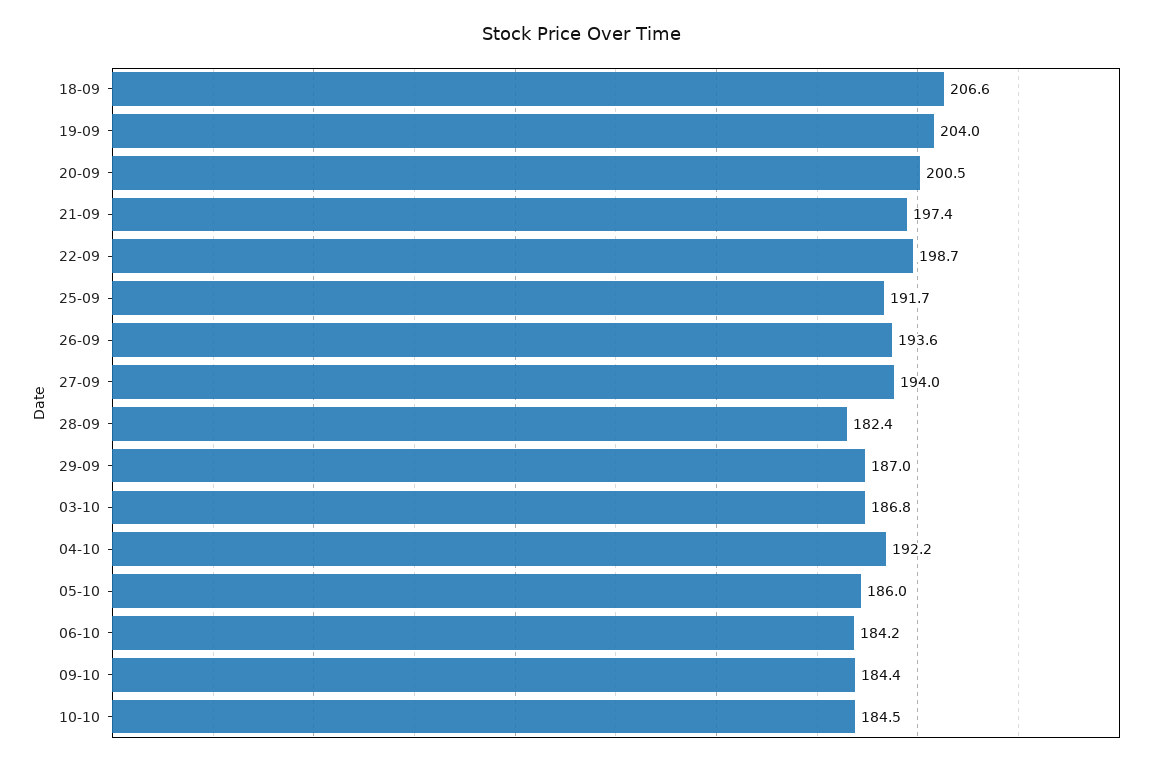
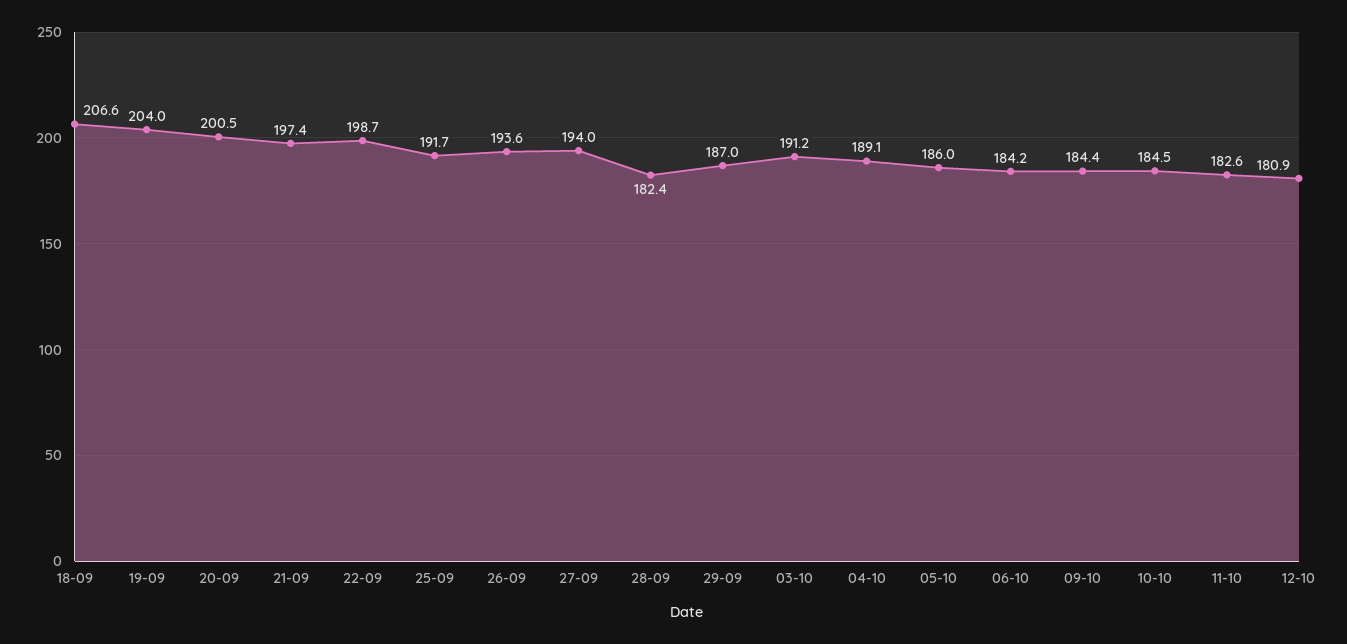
03-10: 186.8 -> 191.2
04-10: 192.2 -> 189.1
11-10: none -> 182.6
12-10: none -> 180.9

